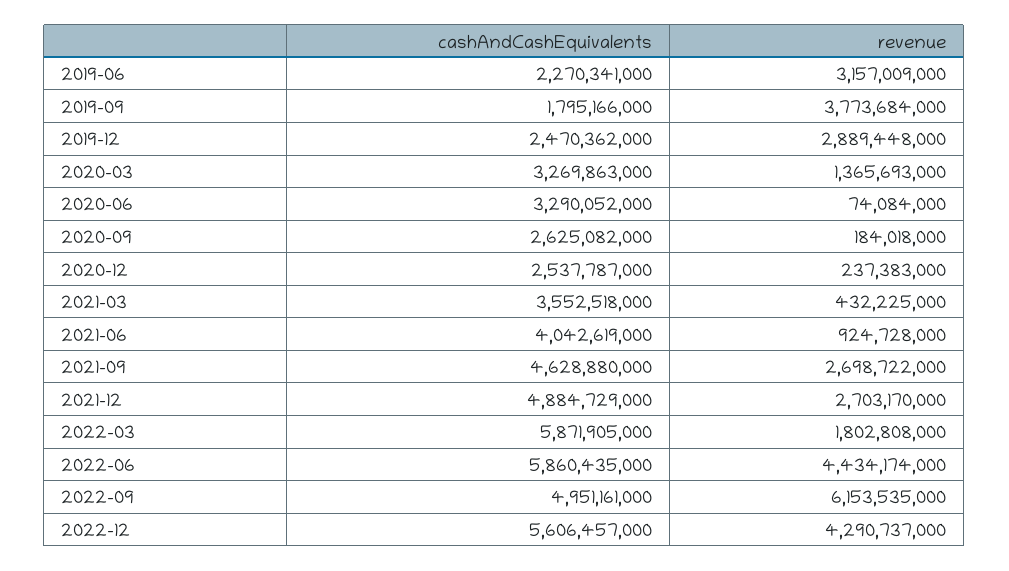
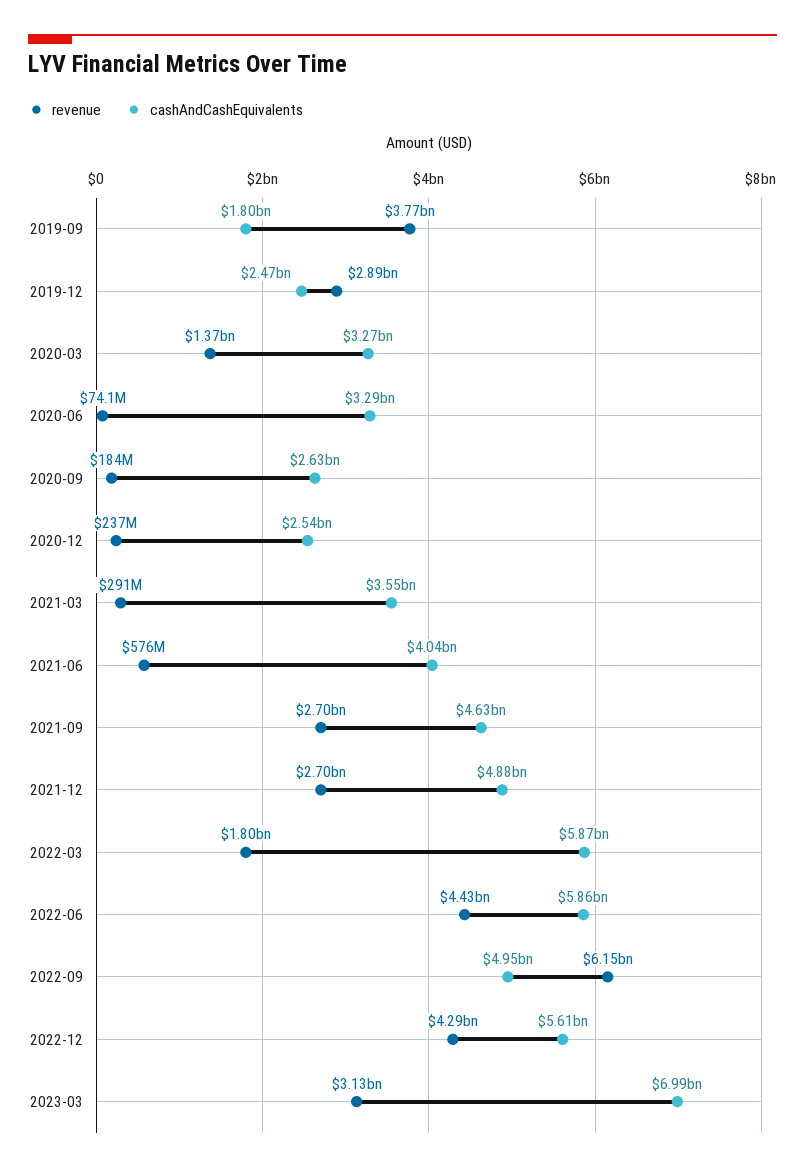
cashAndCashEquivalents, 2019-06: 2270341000 -> none
revenue, 2019-06: 3157009000 -> none
revenue, 2021-03: 432225000 -> 291000000
revenue, 2021-06: 924728000 -> 576000000
revenue, 2023-03: none -> 3130000000
cashAndCashEquivalents, 2023-03: none -> 6990000000

